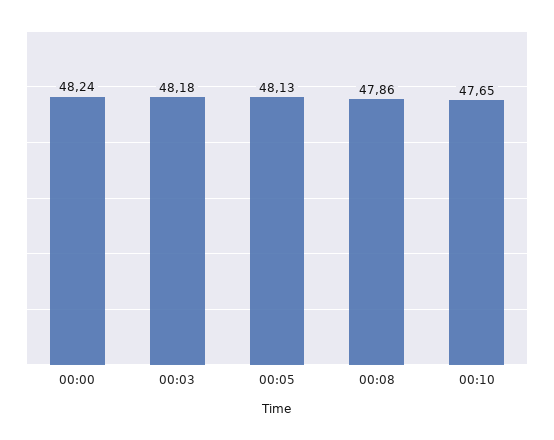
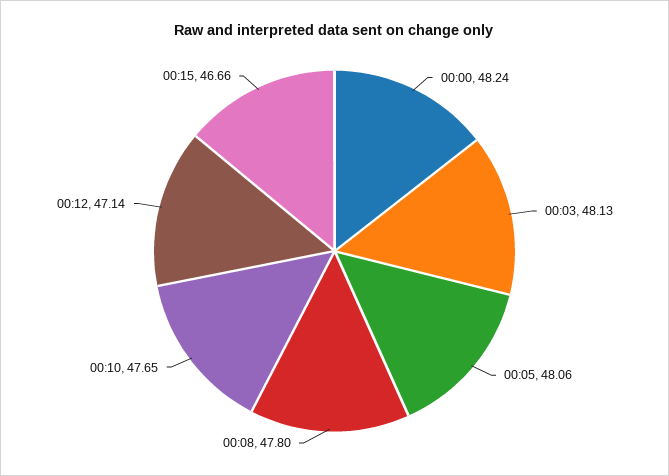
00:03: 48.18 -> 48.13
00:05: 48.13 -> 48.06
00:08: 47.86 -> 47.8
00:12: none -> 47.14
00:15: none -> 46.66

